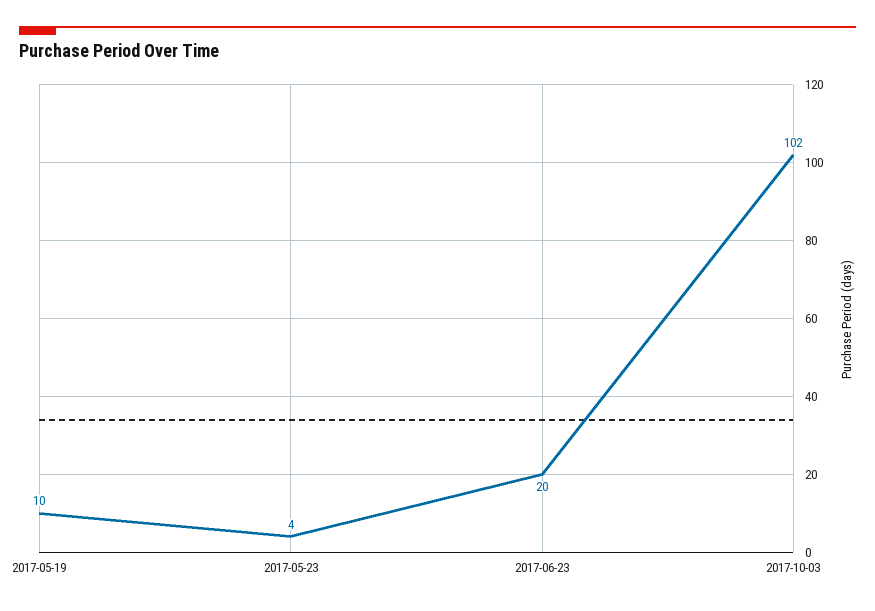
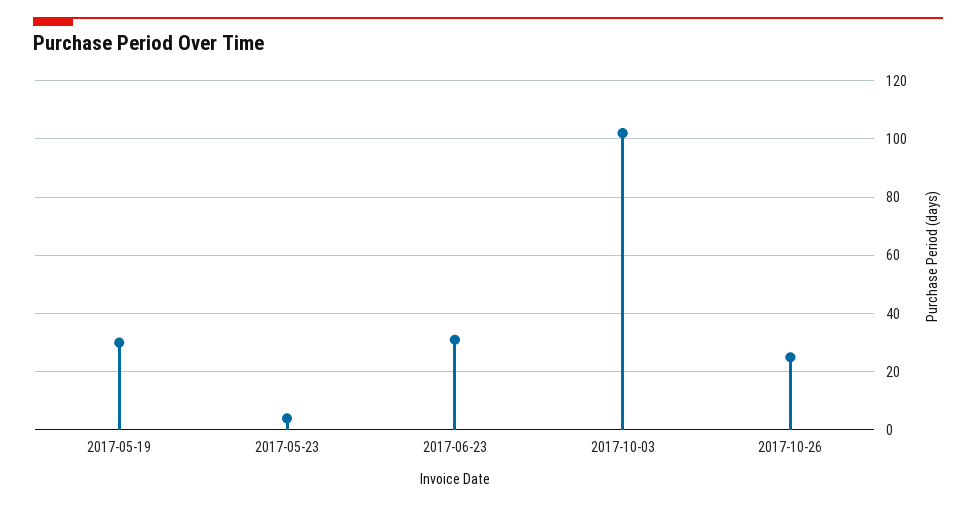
2017-05-19: 10 -> 30
2017-06-23: 20 -> 30
2017-10-26: none -> 25

